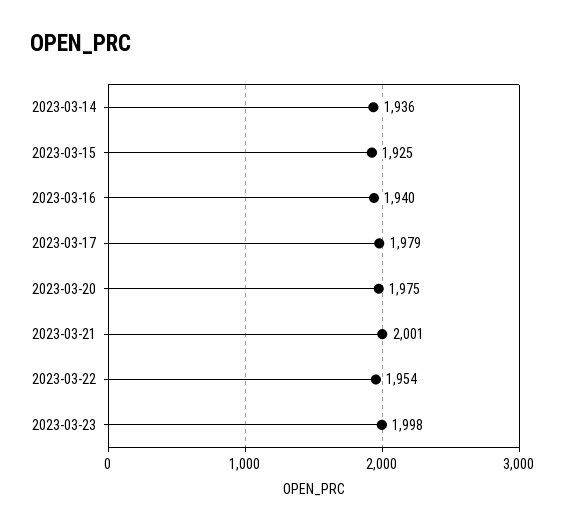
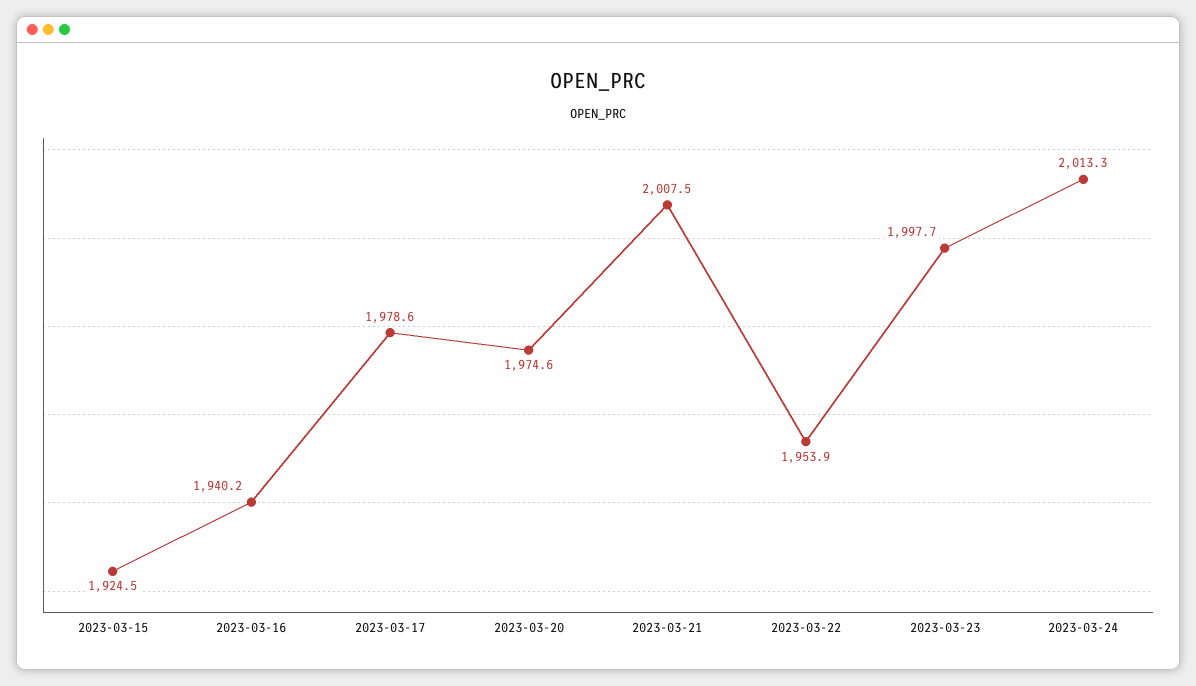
2023-03-14: 1936 -> none
2023-03-21: 2001 -> 2007.5
2023-03-24: none -> 2013.3

